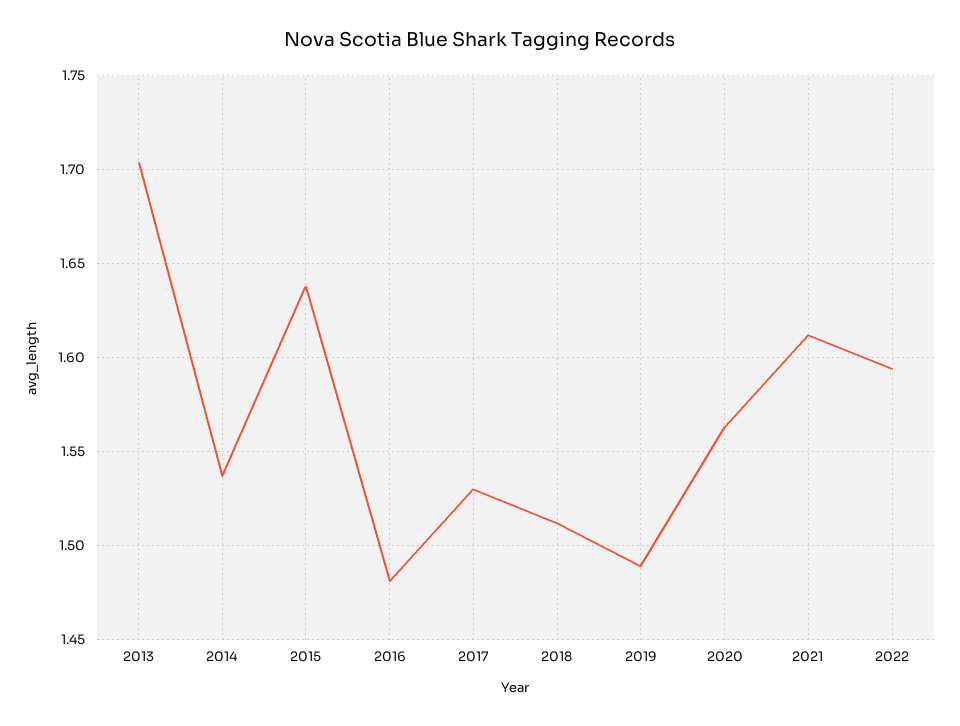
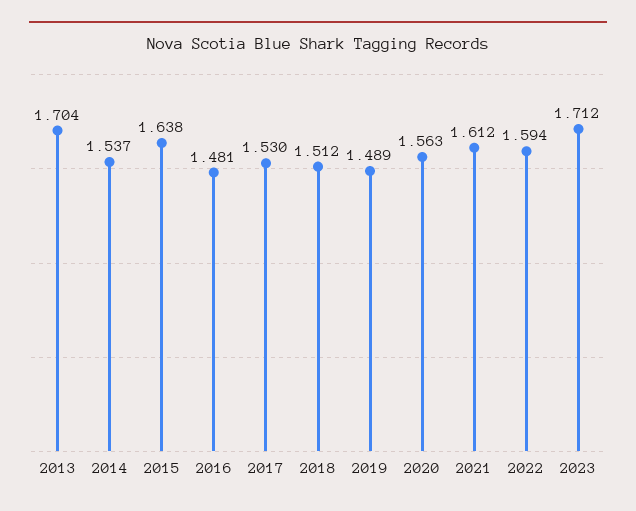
2023: none -> 1.712

